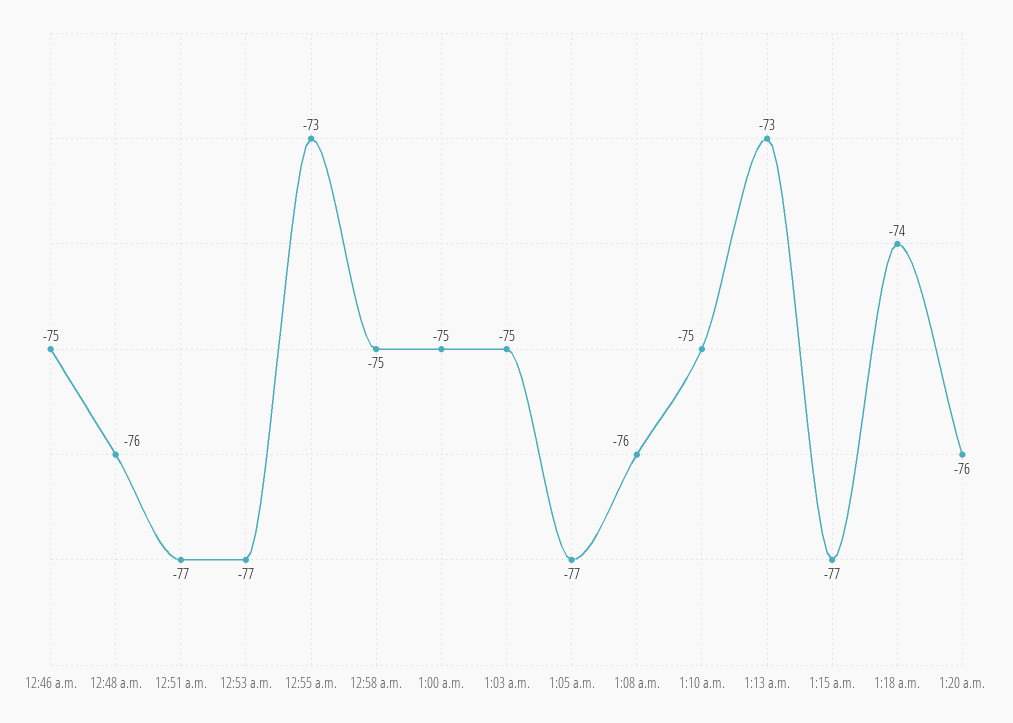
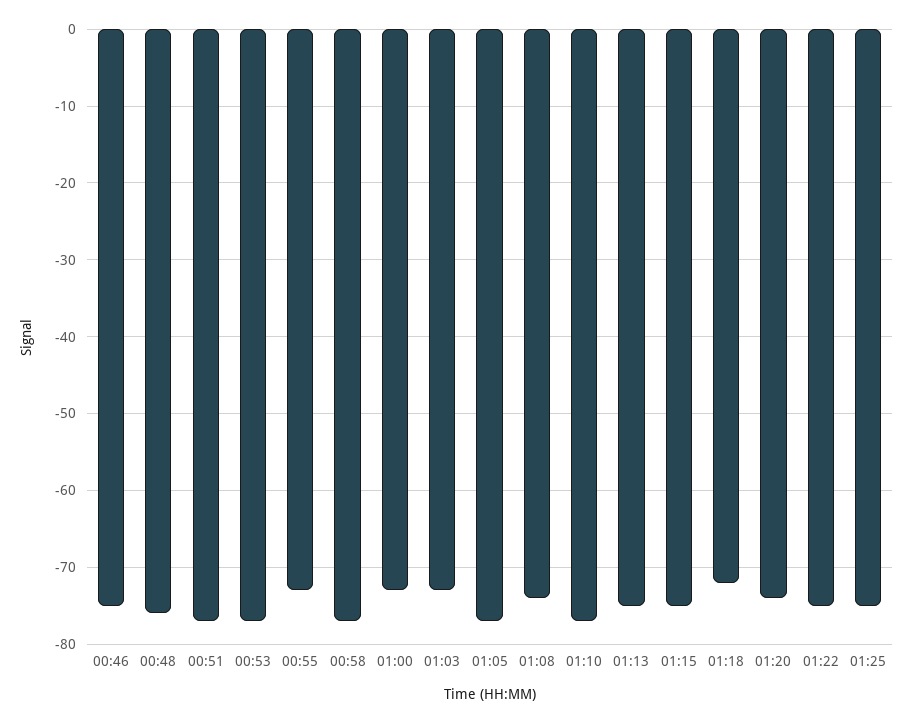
12:58 a.m.: -75 -> -77
1:00 a.m.: -75 -> -73
1:03 a.m.: -75 -> -73
1:08 a.m.: -76 -> -74
1:10 a.m.: -75 -> -77
1:13 a.m.: -73 -> -75
1:15 a.m.: -77 -> -75
1:18 a.m.: -74 -> -72
1:20 a.m.: -76 -> -74
01:22: none -> -75
01:25: none -> -75

